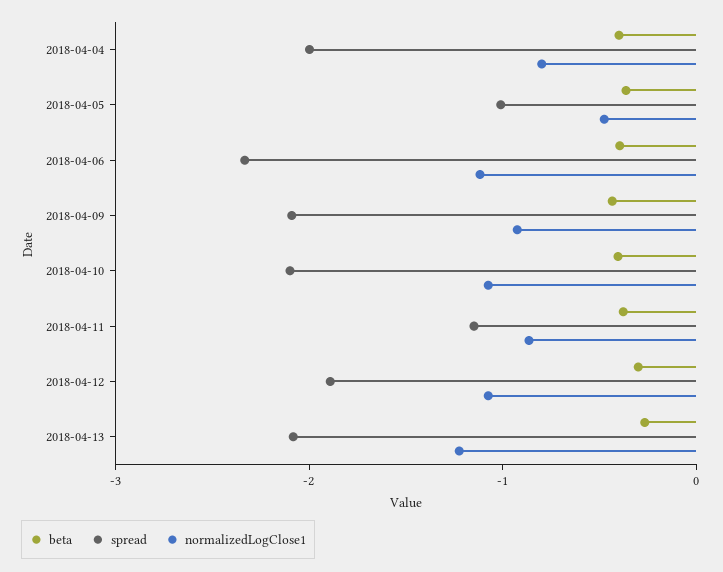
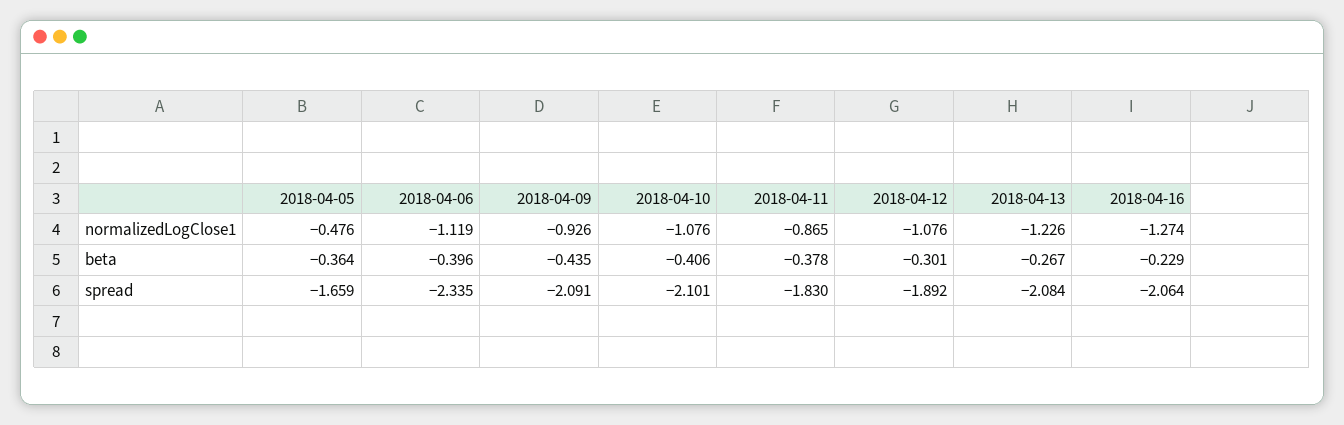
beta, 2018-04-04: -0.4 -> none
spread, 2018-04-04: -2 -> none
normalizedLogClose1, 2018-04-04: -0.8 -> none
spread, 2018-04-05: -1 -> -1.659
spread, 2018-04-11: -1.2 -> -1.83
normalizedLogClose1, 2018-04-16: none -> -1.274
beta, 2018-04-16: none -> -0.229
spread, 2018-04-16: none -> -2.064

